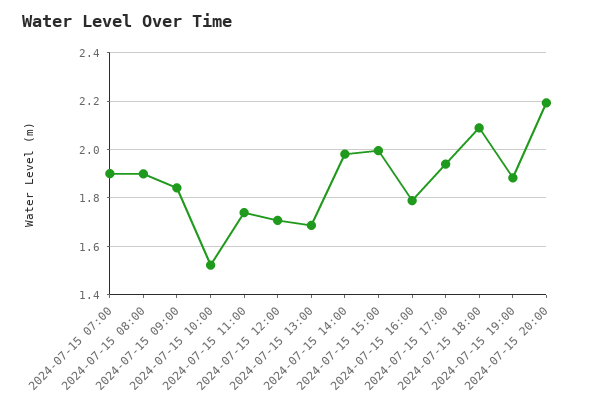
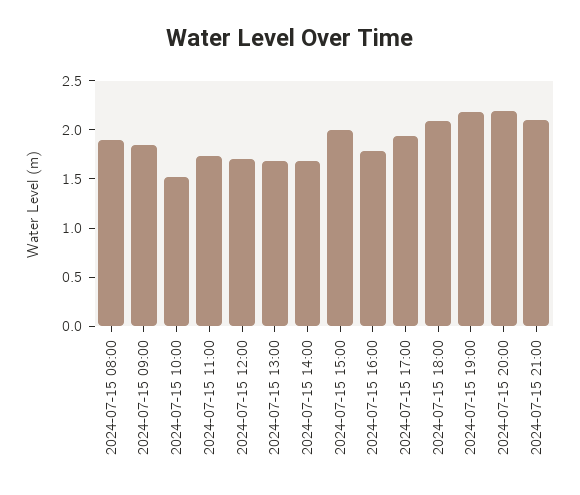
2024-07-15 07:00: 1.9 -> none
2024-07-15 14:00: 1.975 -> 1.7
2024-07-15 19:00: 1.875 -> 2.2
2024-07-15 21:00: none -> 2.1

